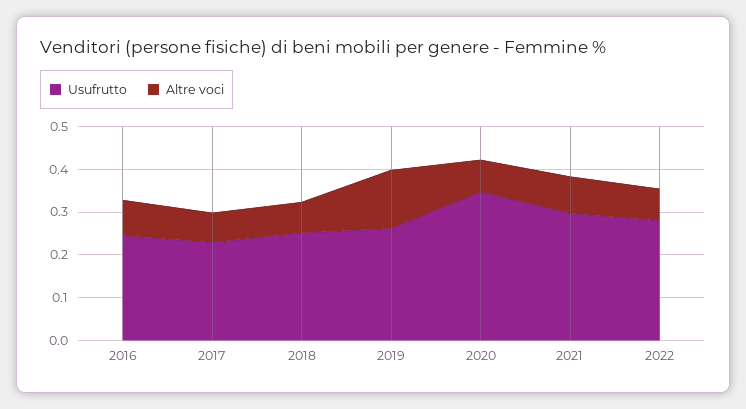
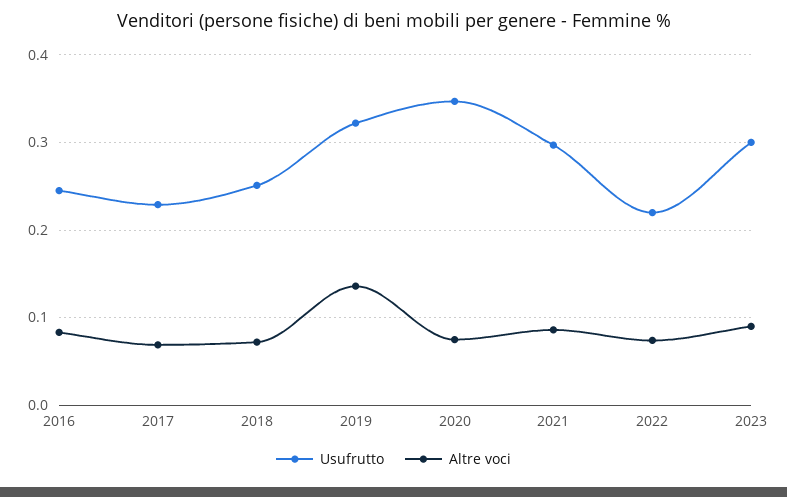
Usufrutto, 2019: 0.26 -> 0.32
Usufrutto, 2022: 0.28 -> 0.22
Usufrutto, 2023: none -> 0.3
Altre voci, 2023: none -> 0.09

